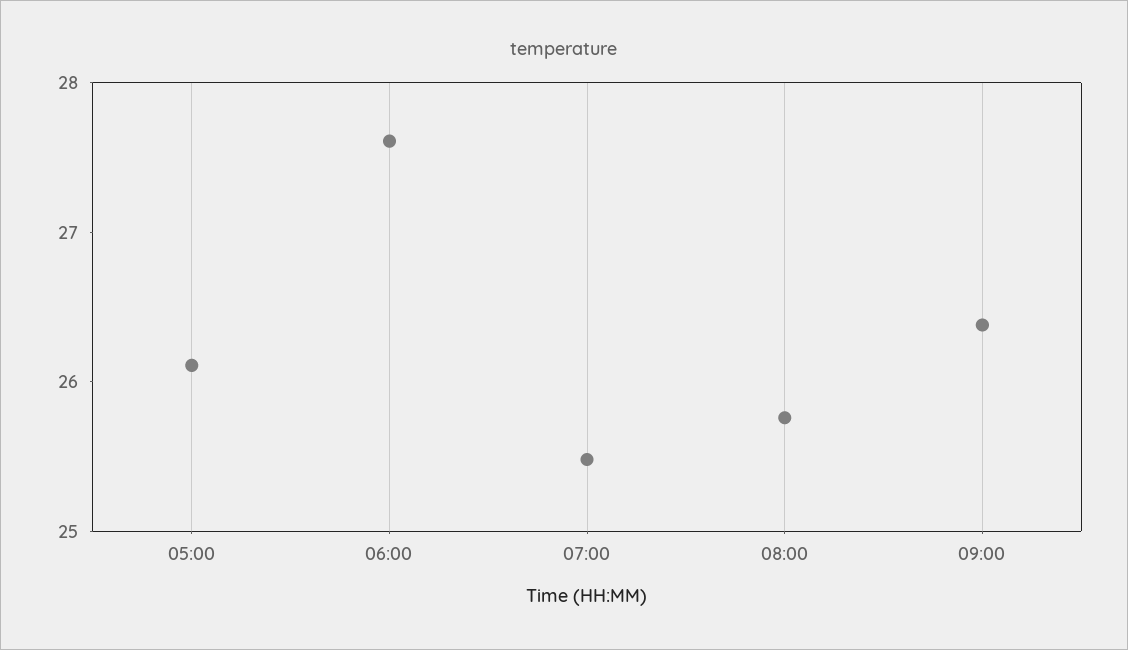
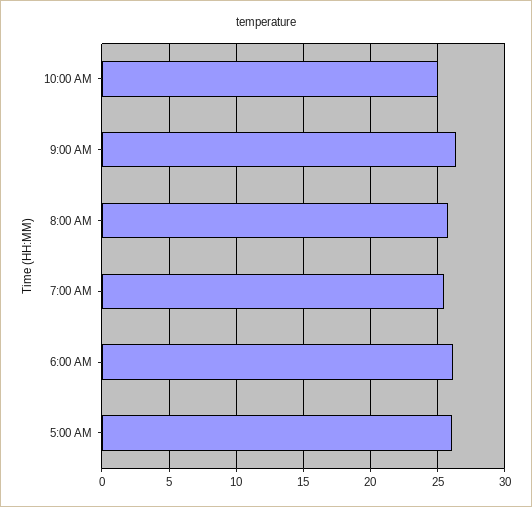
06:00: 27.6 -> 26
10:00 AM: none -> 25

